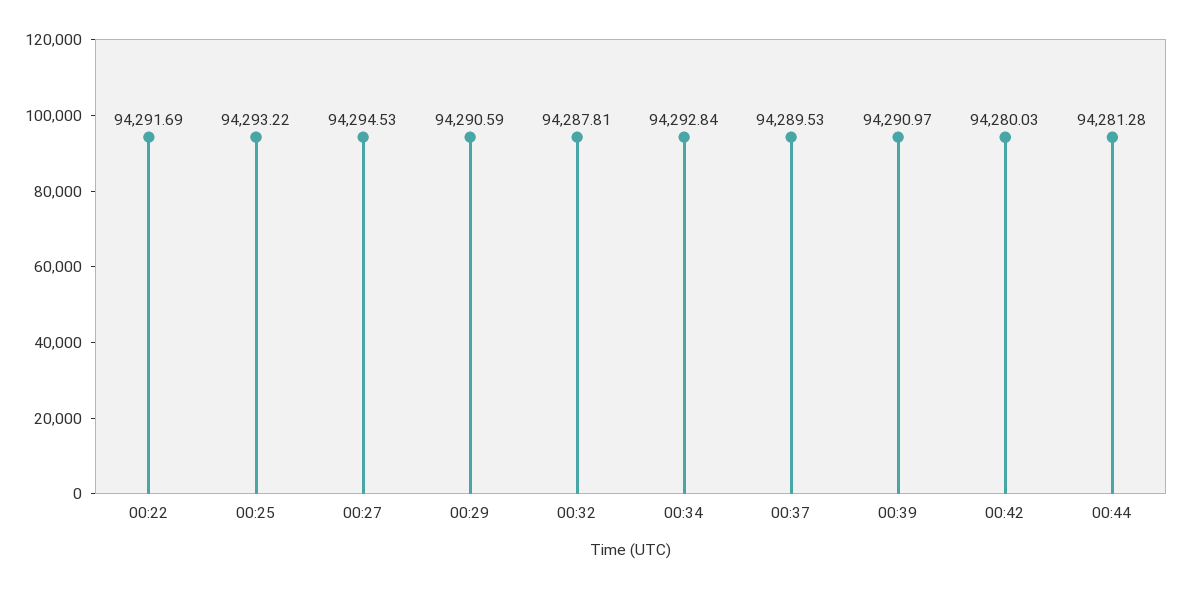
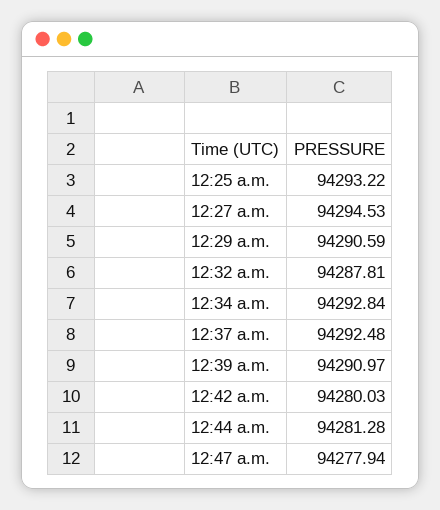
00:22: 94291.69 -> none
00:37: 94289.53 -> 94292.48
12:47 a.m.: none -> 94277.94

